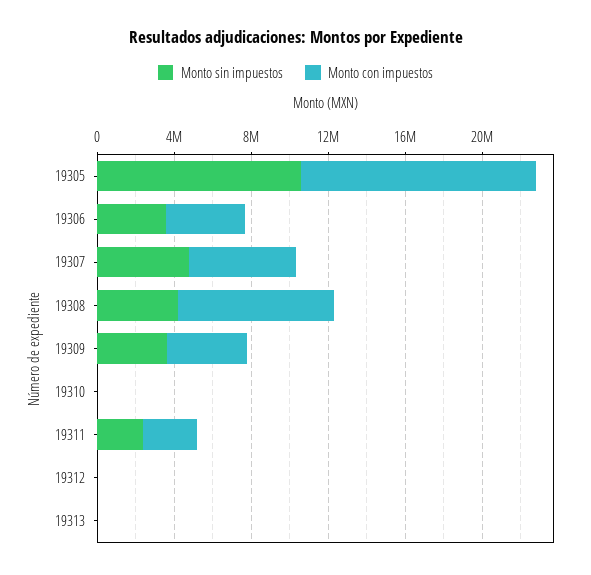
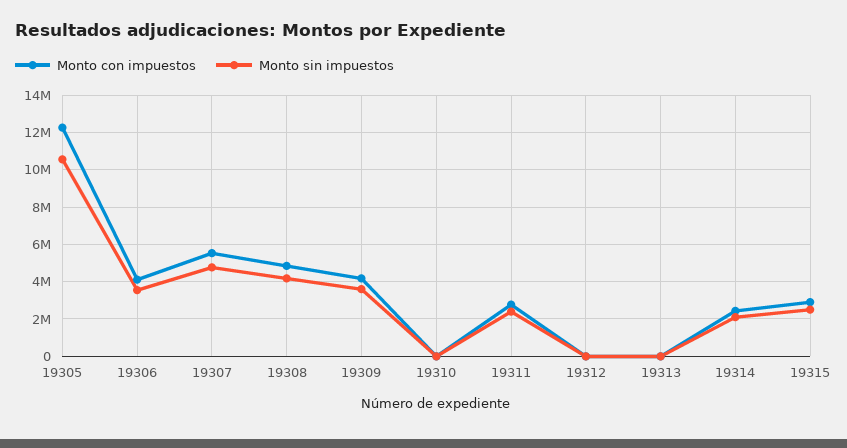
Monto con impuestos, 19308: 8000000 -> 5000000
Monto con impuestos, 19314: none -> 2500000
Monto sin impuestos, 19314: none -> 2000000
Monto con impuestos, 19315: none -> 3000000
Monto sin impuestos, 19315: none -> 2500000

